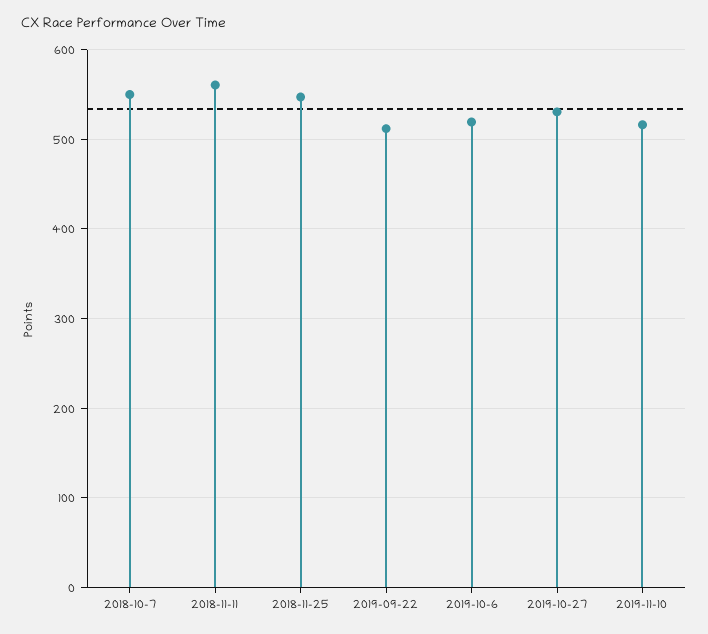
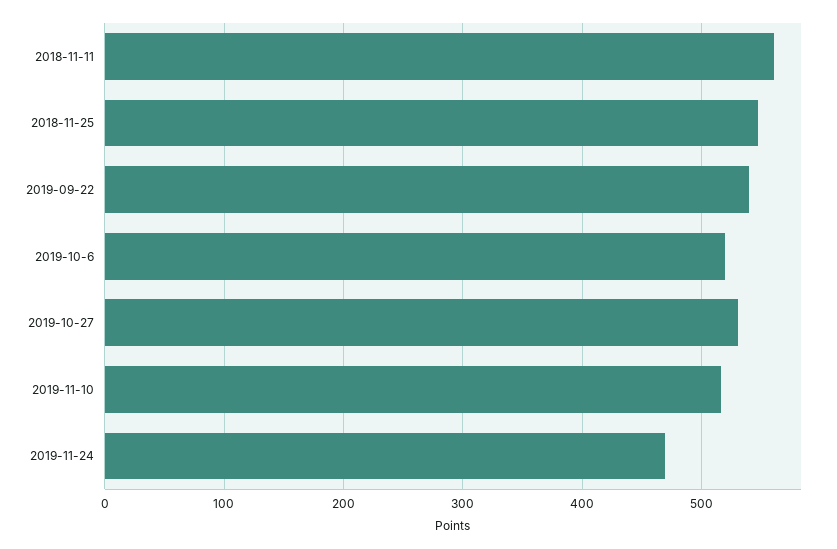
2018-10-7: 550 -> none
2019-09-22: 510 -> 540
2019-11-24: none -> 470

